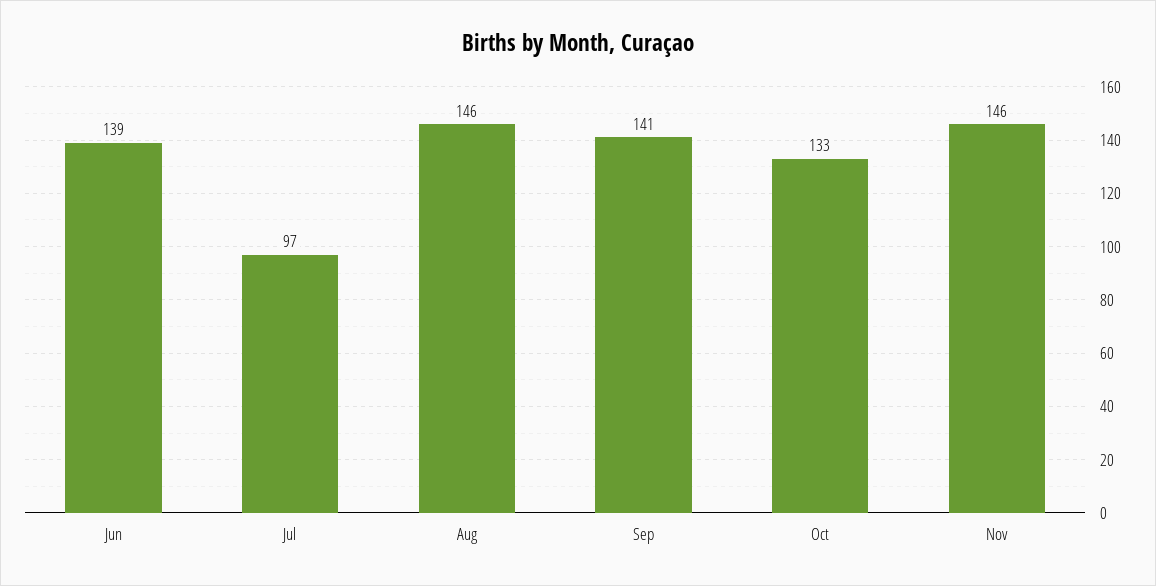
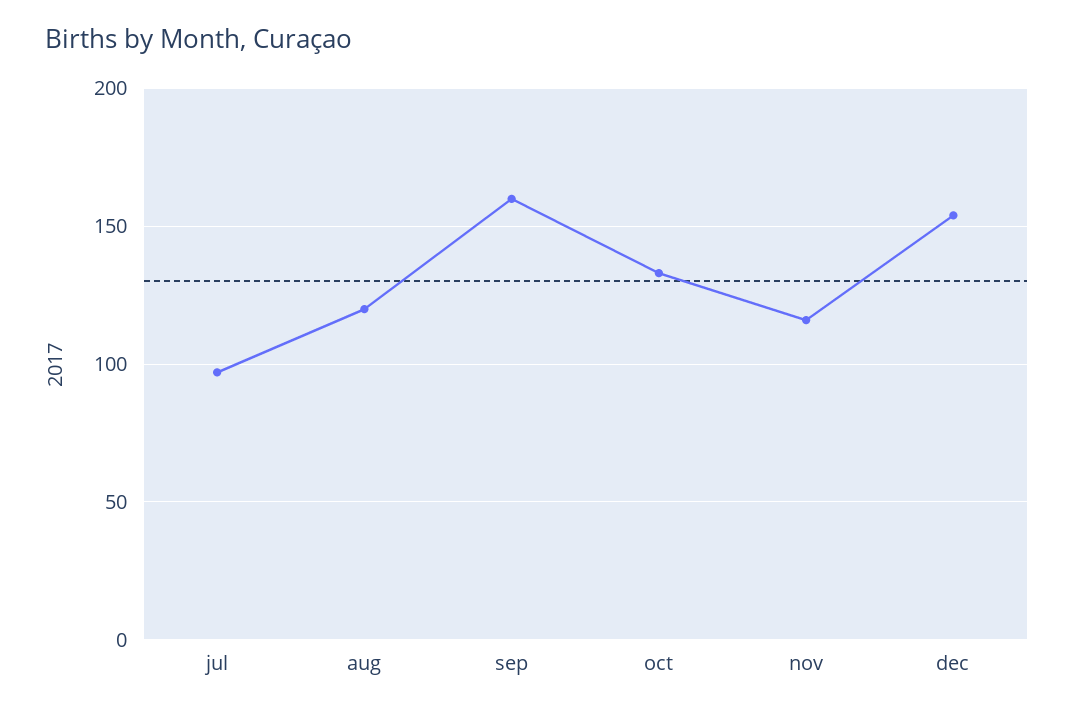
Jun: 139 -> none
Aug: 146 -> 120
Sep: 141 -> 160
Nov: 146 -> 115
dec: none -> 155

